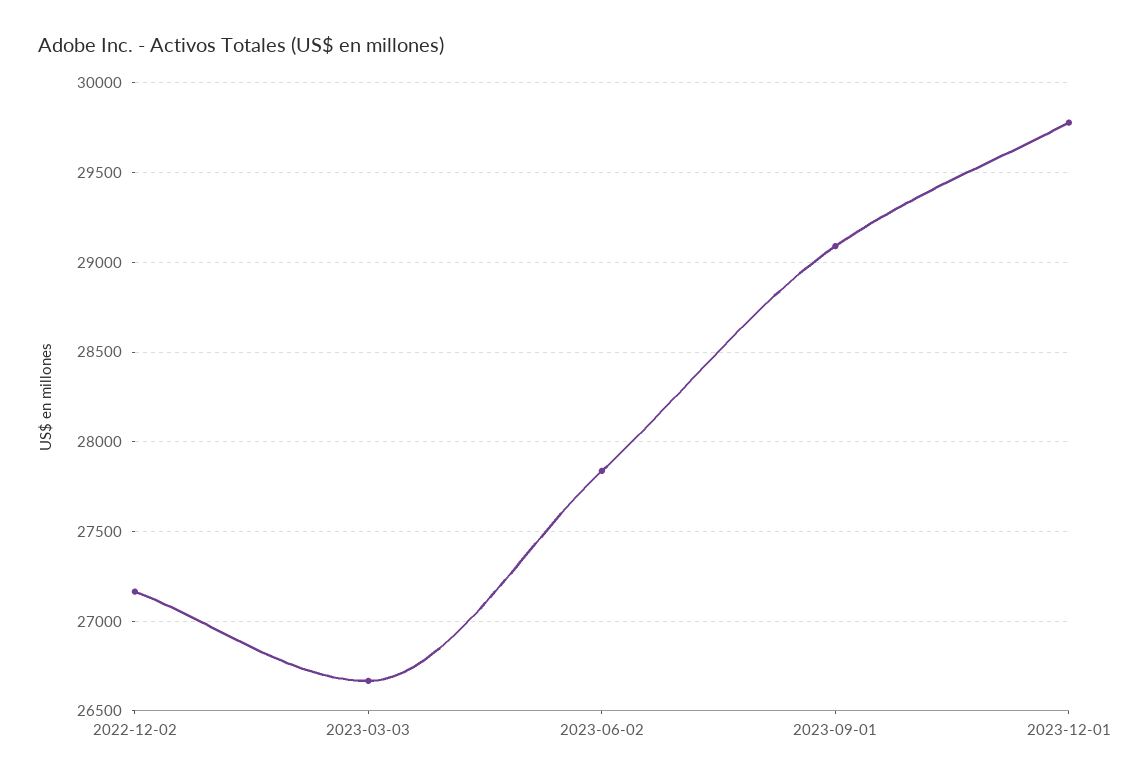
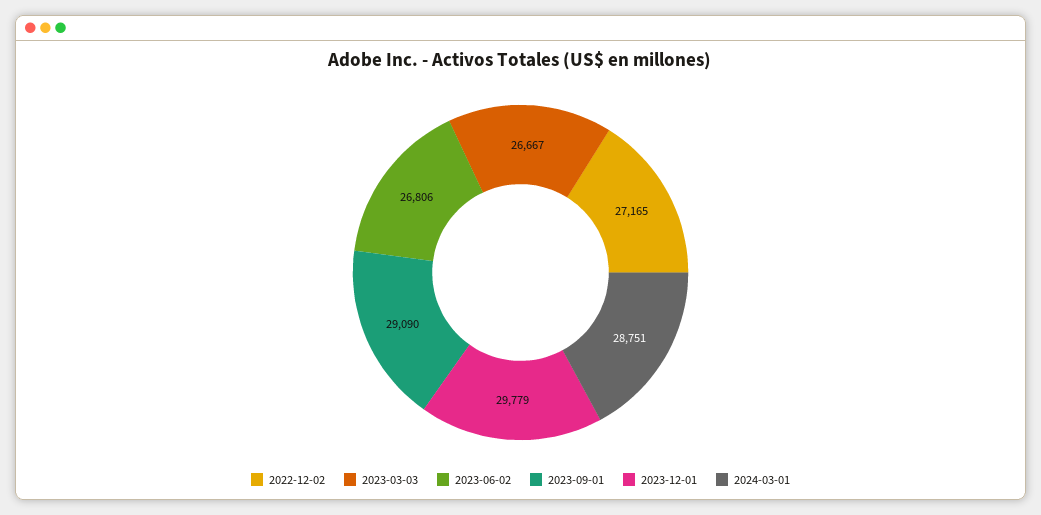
2023-06-02: 27850 -> 26806
2024-03-01: none -> 28751

